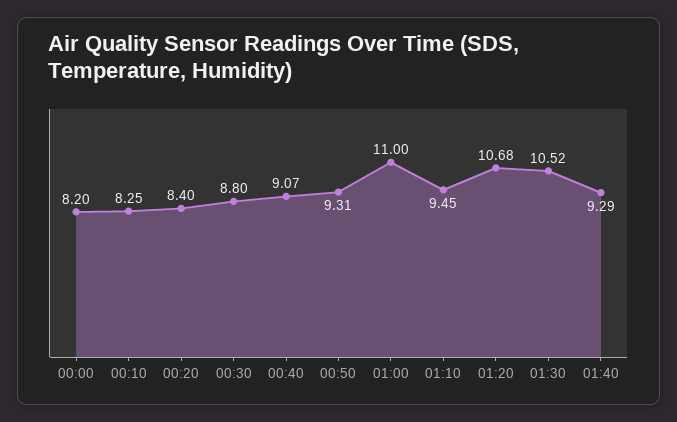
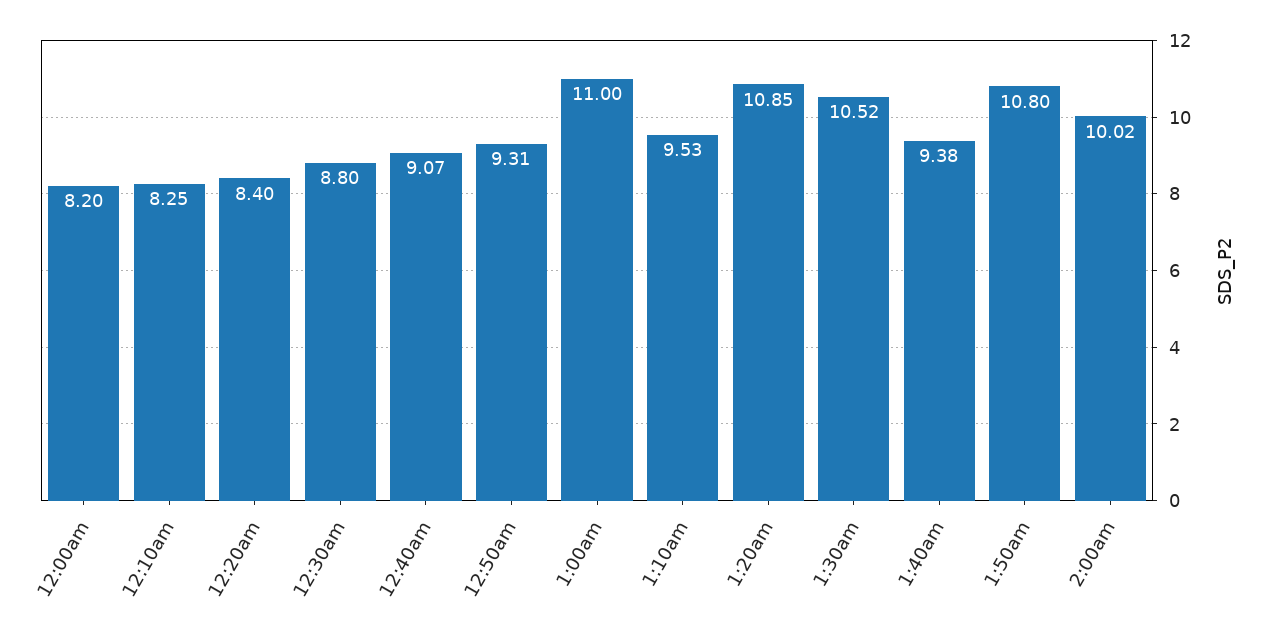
01:10: 9.45 -> 9.53
01:20: 10.68 -> 10.85
01:40: 9.29 -> 9.38
1:50am: none -> 10.8
2:00am: none -> 10.02

